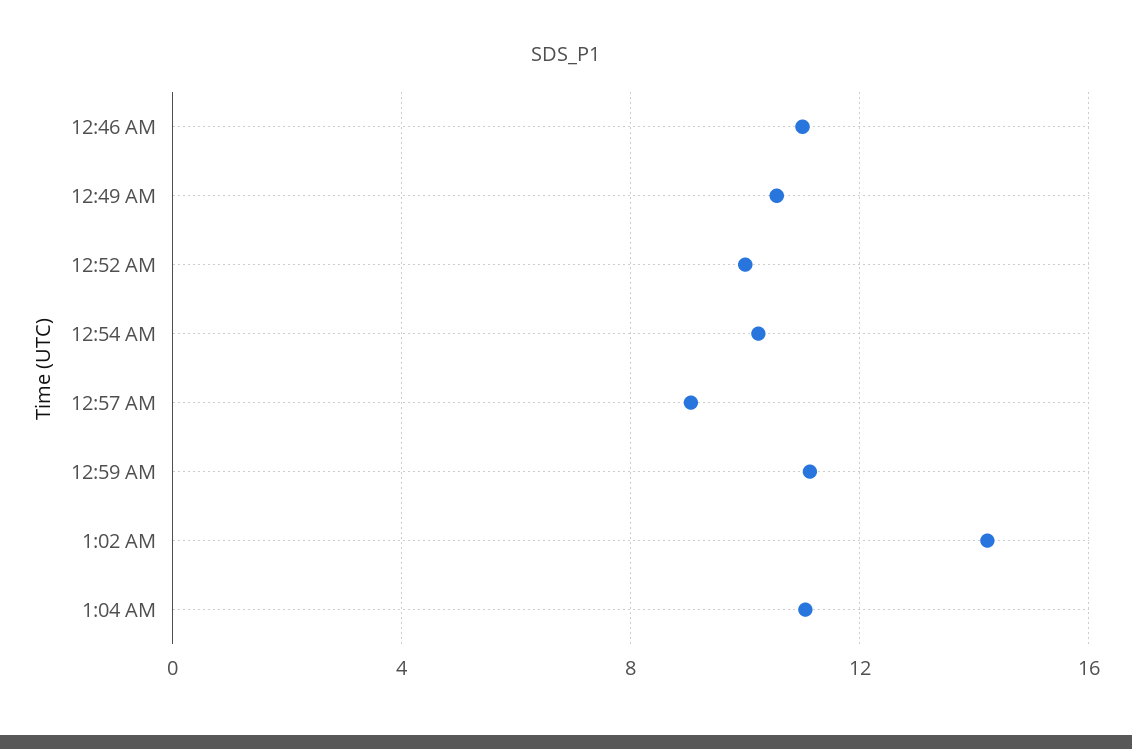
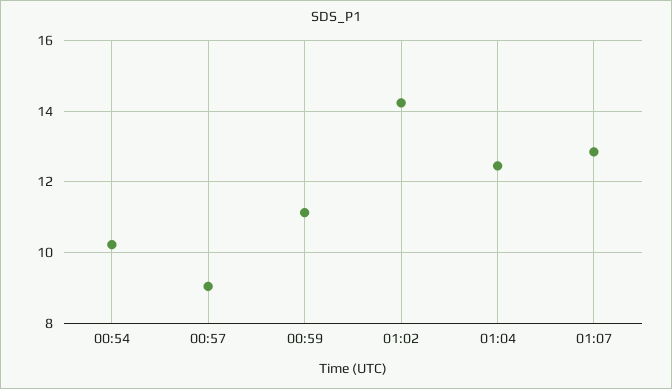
12:46 AM: 11 -> none
12:49 AM: 10.5 -> none
12:52 AM: 10 -> none
1:04 AM: 11 -> 12.4
01:07: none -> 12.8

